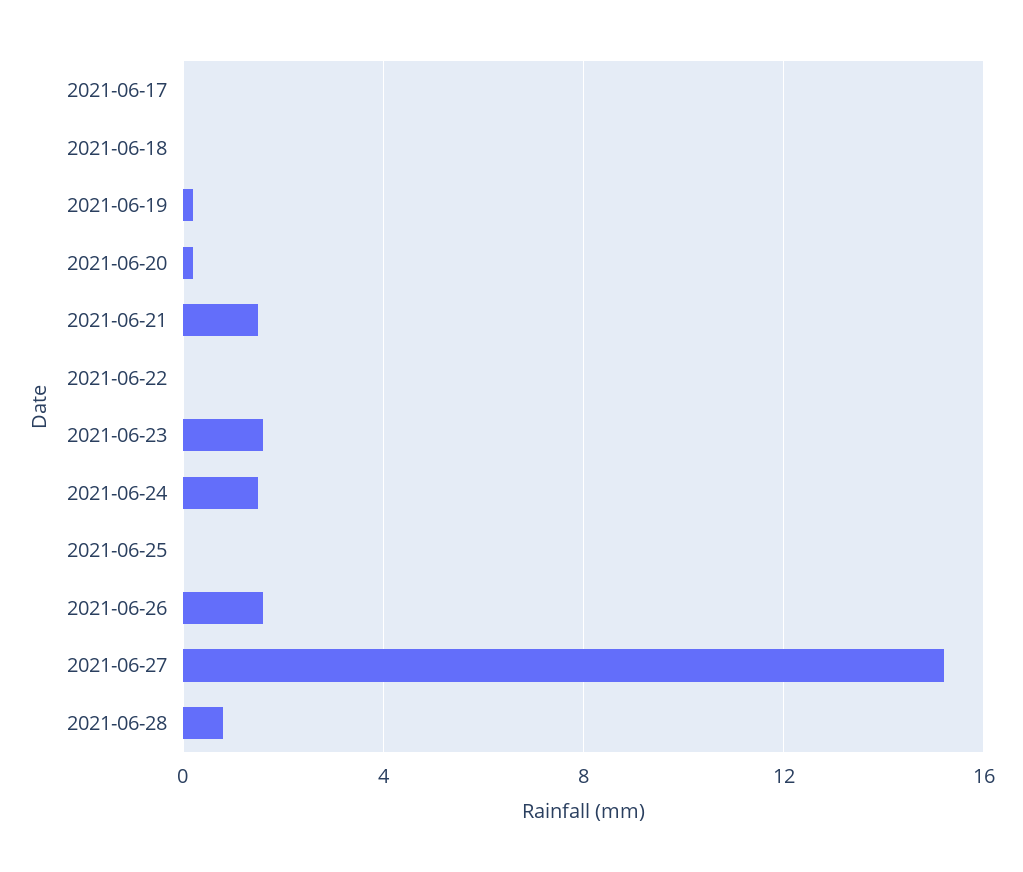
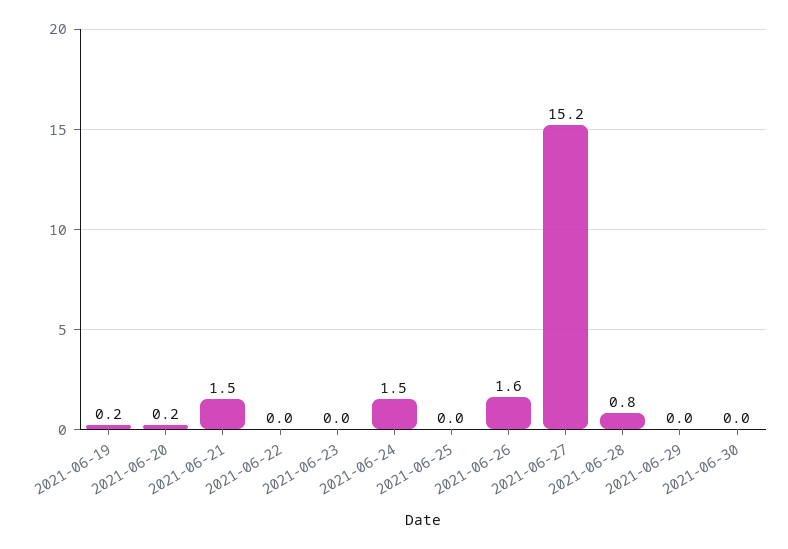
2021-06-17: 0 -> none
2021-06-18: 0 -> none
2021-06-23: 1.5 -> 0
2021-06-29: none -> 0
2021-06-30: none -> 0

